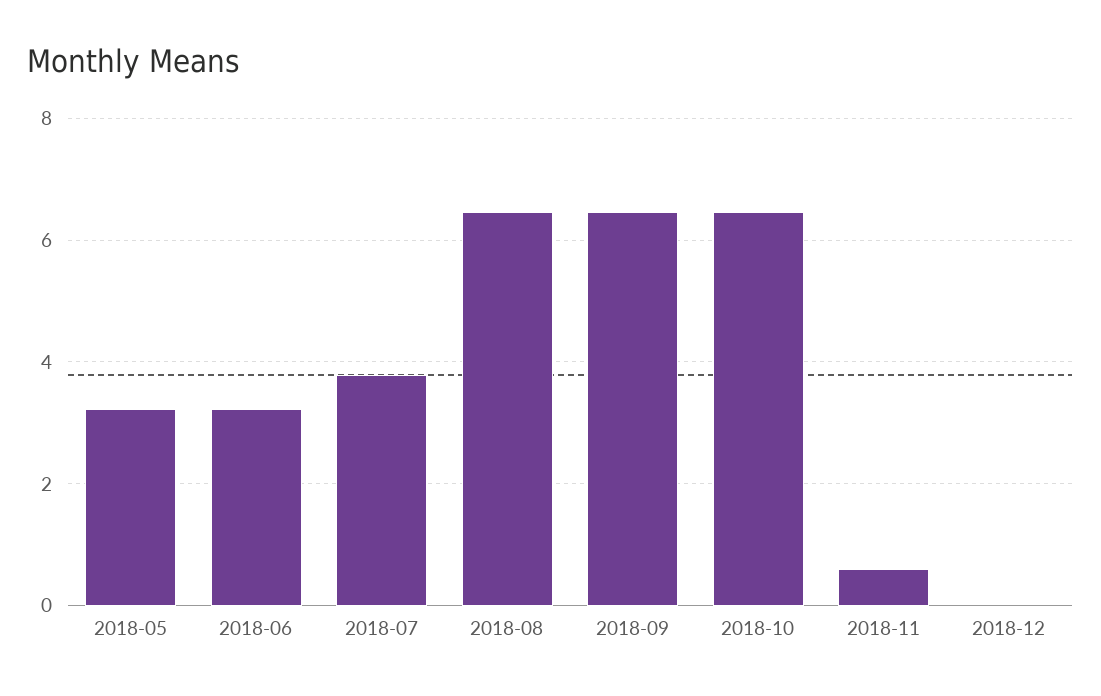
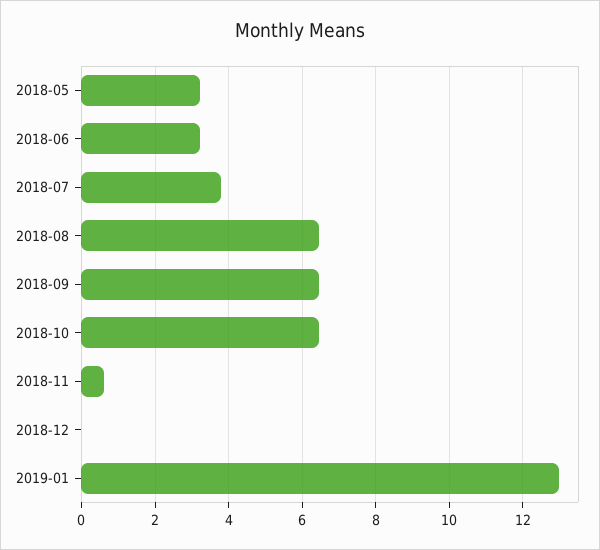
2019-01: none -> 13

